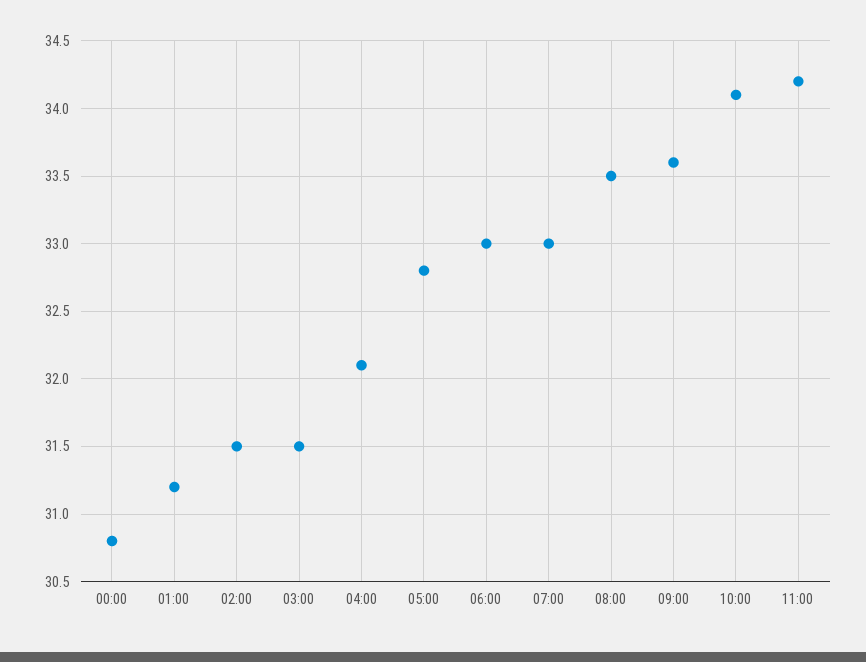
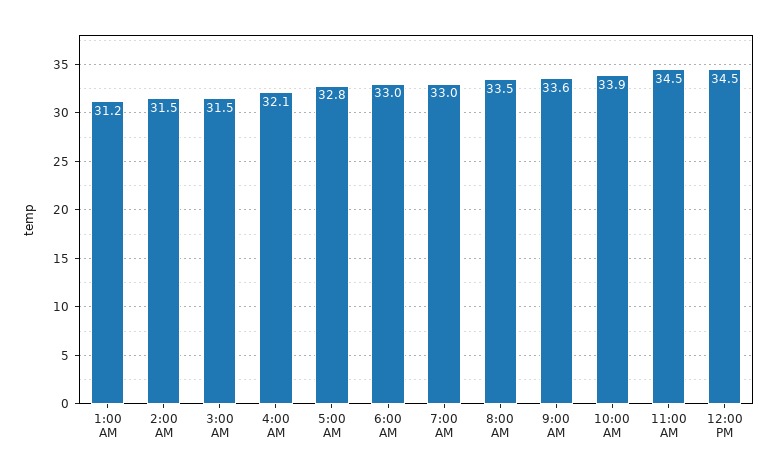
00:00: 30.8 -> none
10:00: 34.1 -> 33.9
11:00: 34.2 -> 34.5
12:00 PM: none -> 34.5

